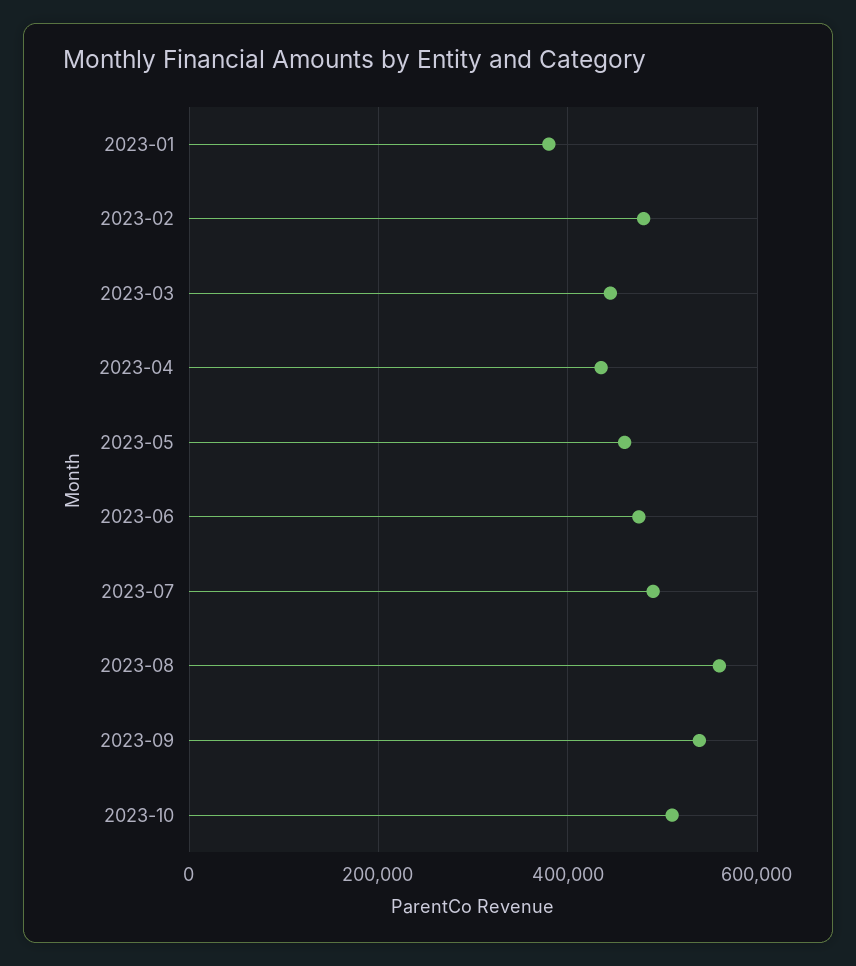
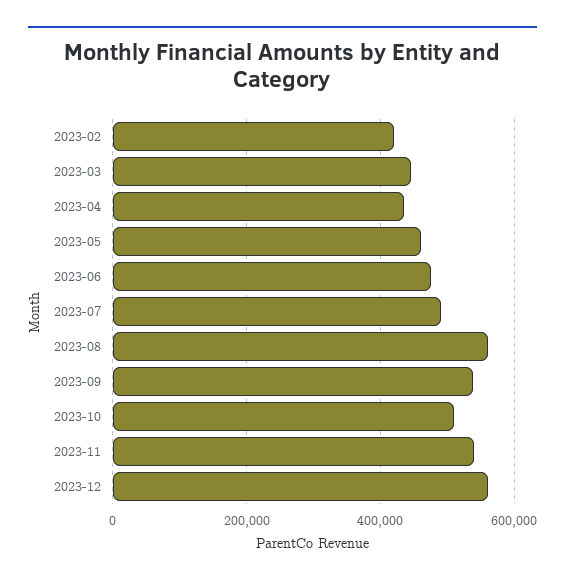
2023-01: 380000 -> none
2023-02: 480000 -> 420000
2023-11: none -> 540000
2023-12: none -> 560000

